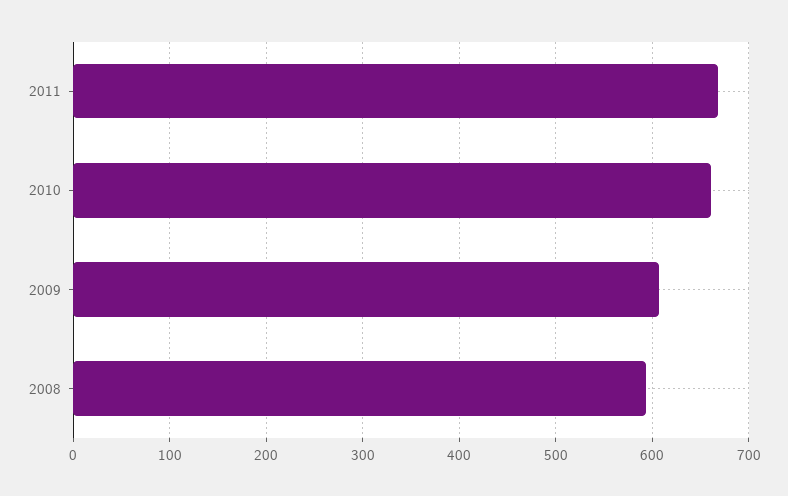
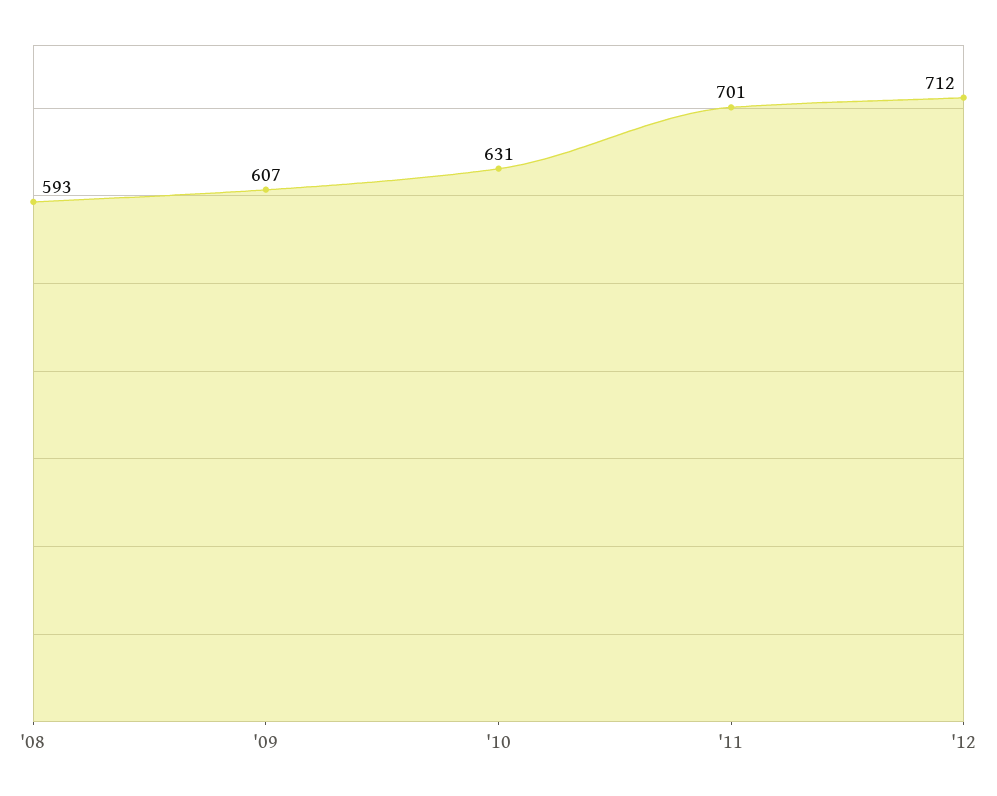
2011: 670 -> 701
2010: 660 -> 631
'12: none -> 712

